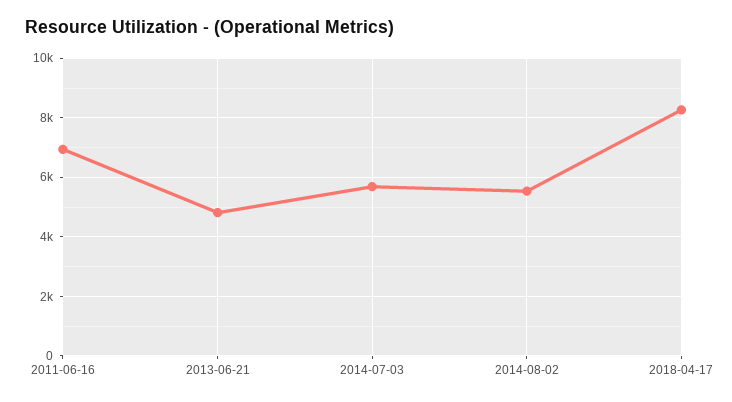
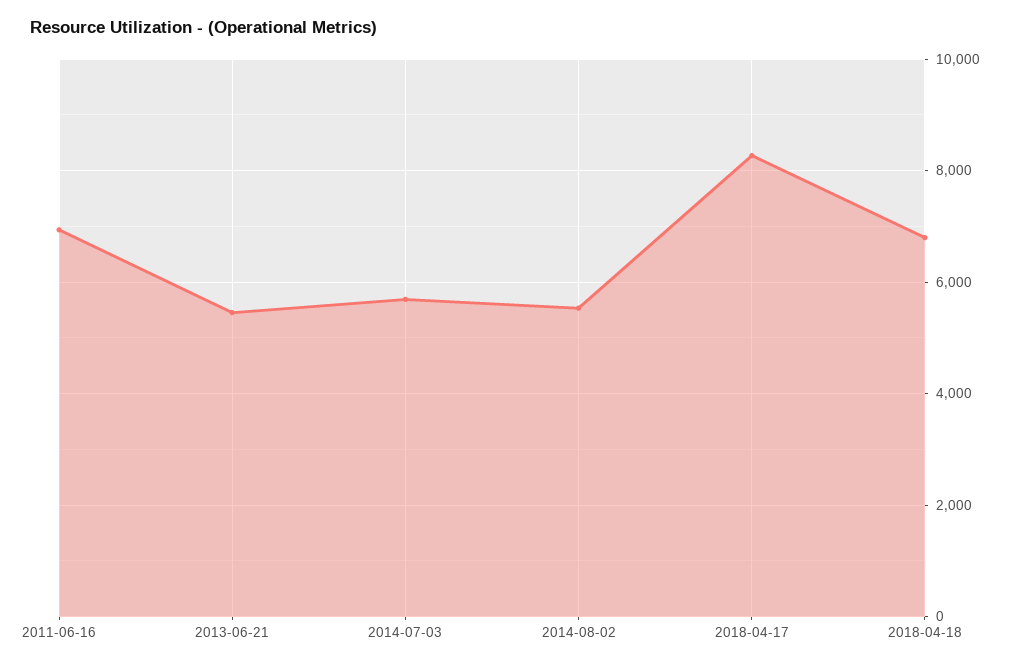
2013-06-21: 4750 -> 5400
2018-04-18: none -> 6800

